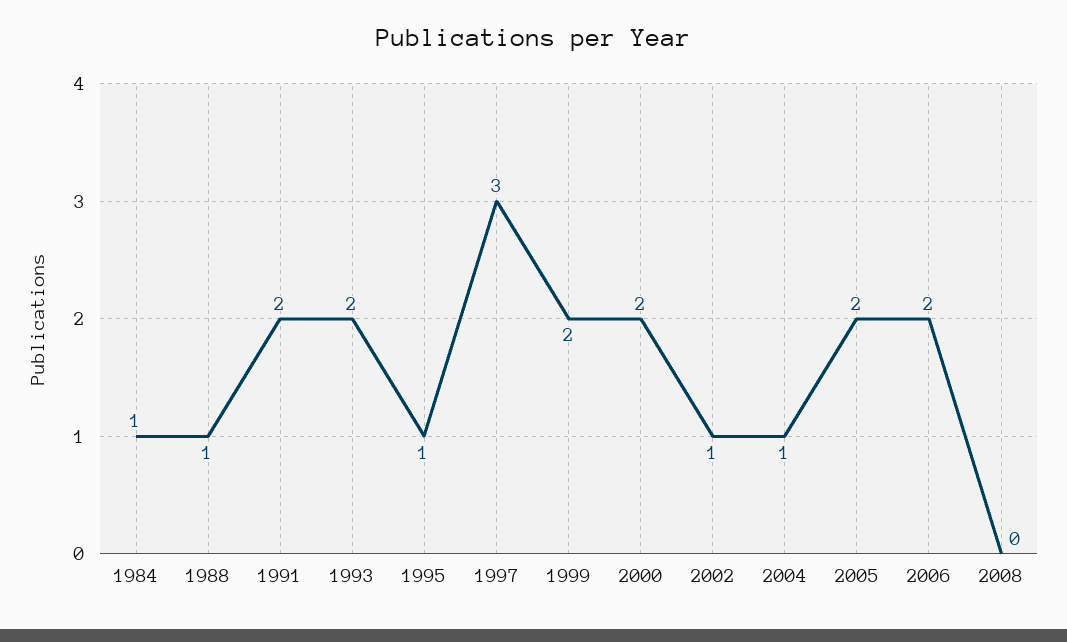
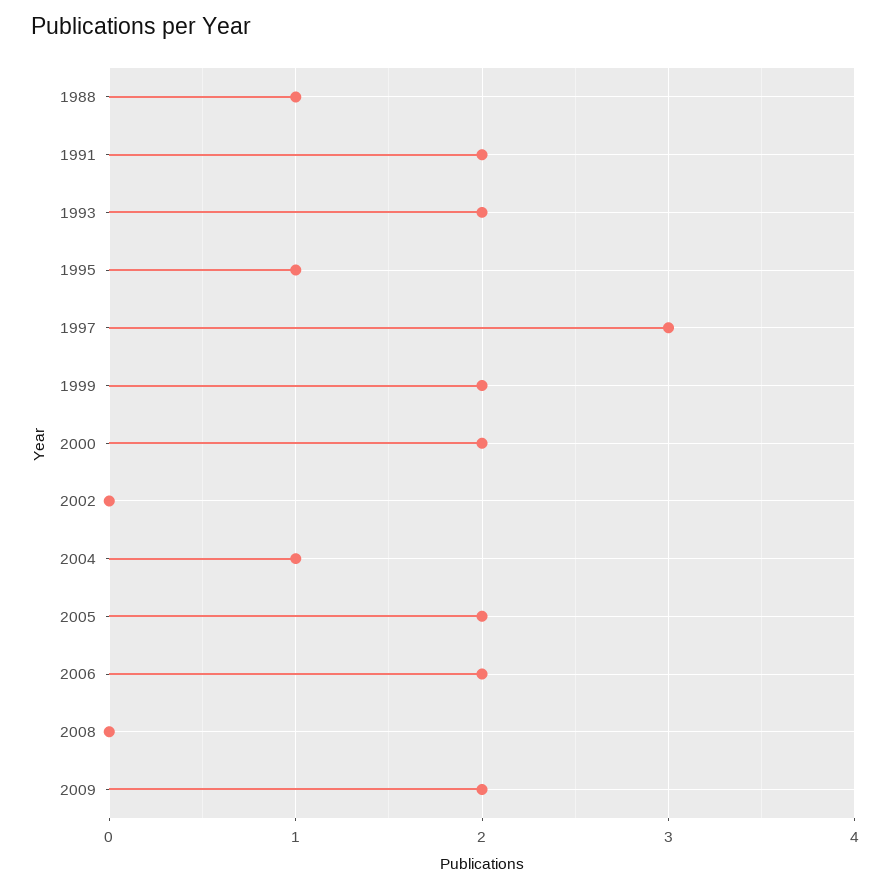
1984: 1 -> none
2002: 1 -> 0
2009: none -> 2

